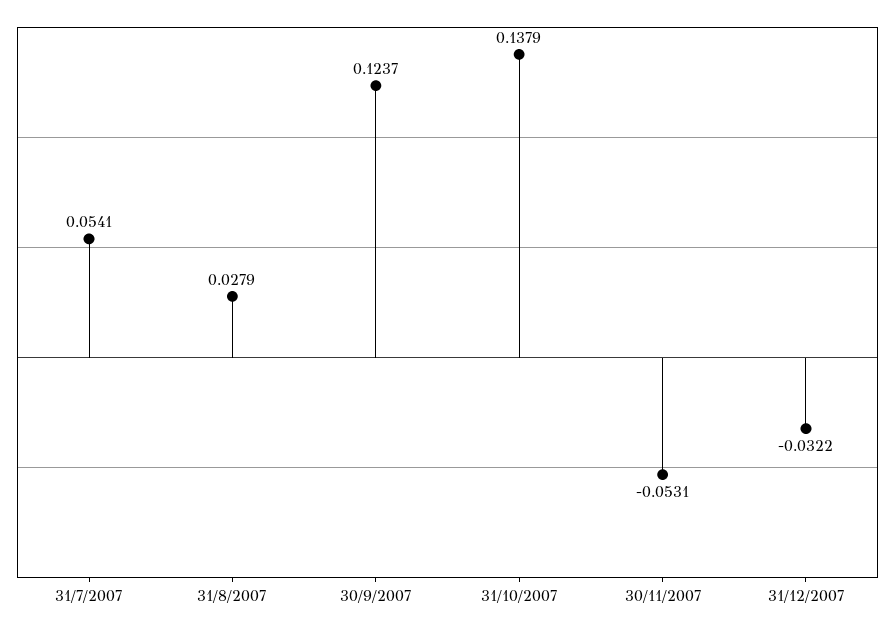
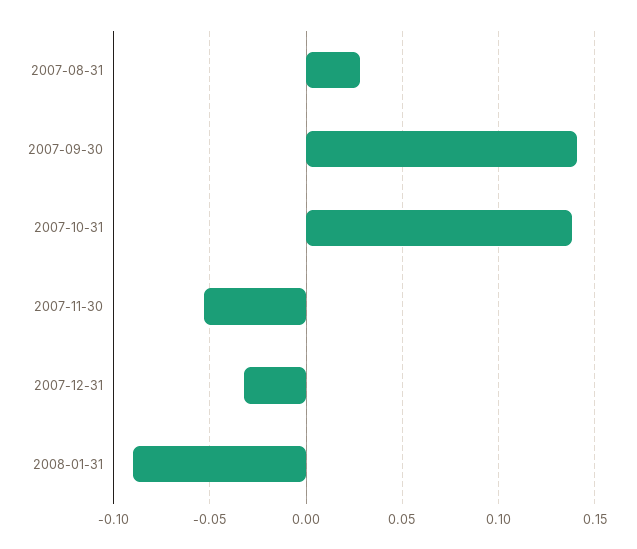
31/7/2007: 0.0541 -> none
30/9/2007: 0.1237 -> 0.14
2008-01-31: none -> -0.09

